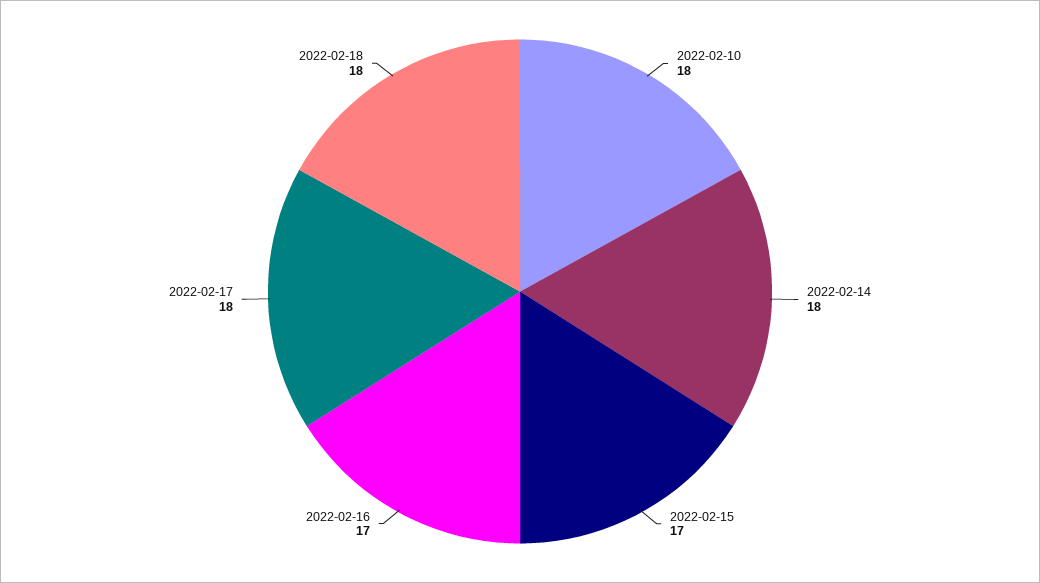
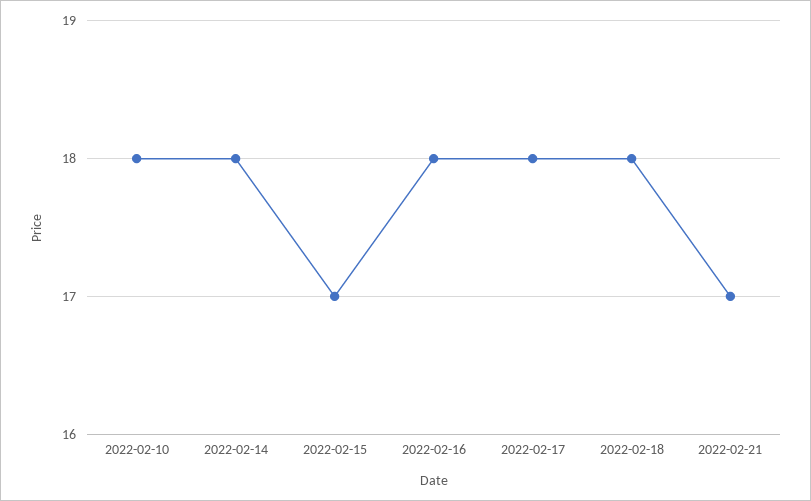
2022-02-16: 17 -> 18
2022-02-21: none -> 17

